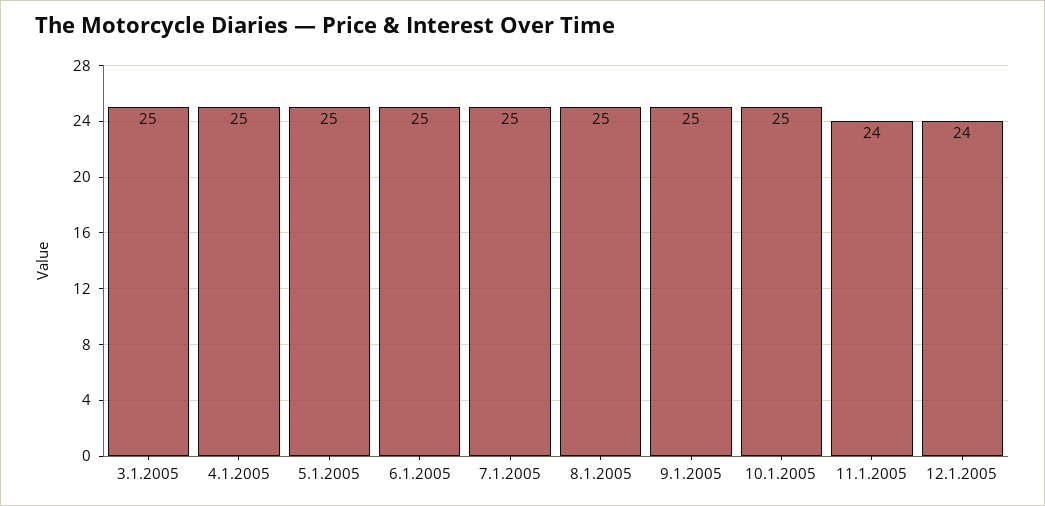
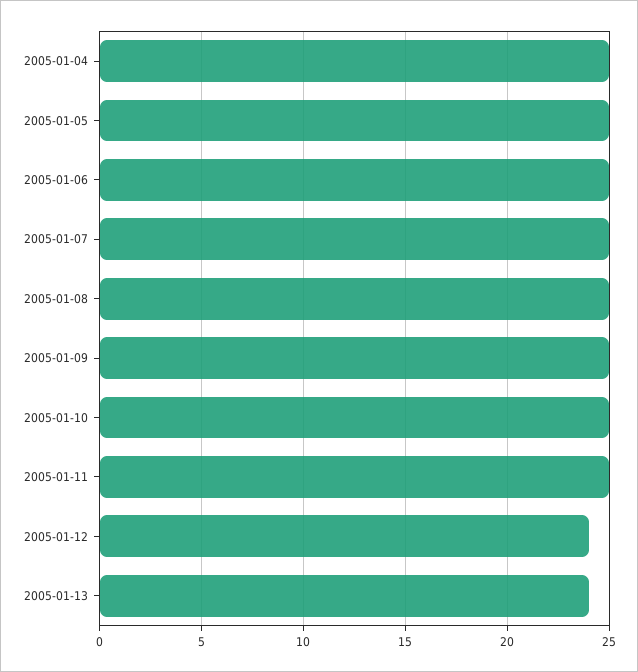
3.1.2005: 25 -> none
11.1.2005: 24 -> 25
2005-01-13: none -> 24

